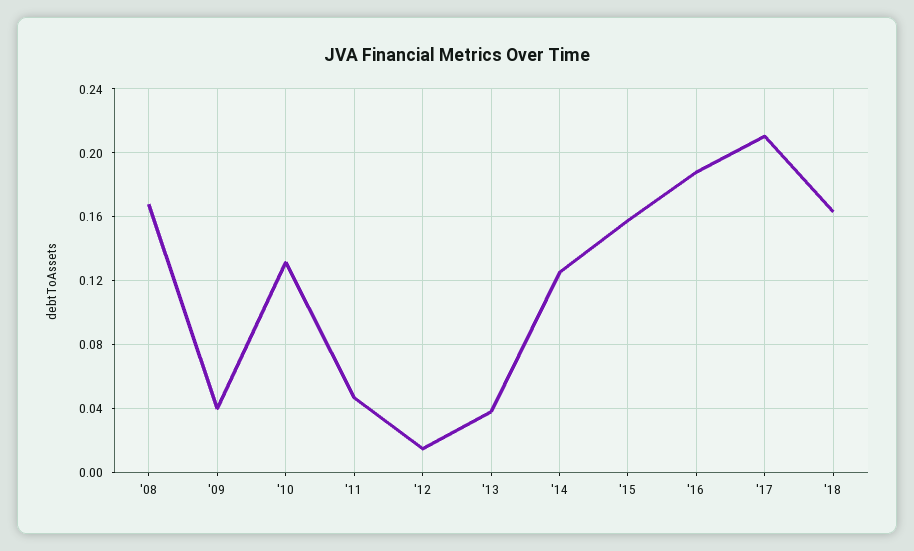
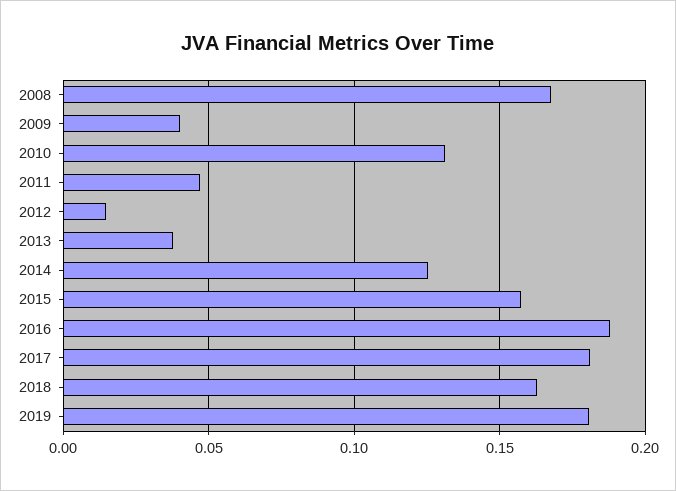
'17: 0.21 -> 0.18
2019: none -> 0.18

